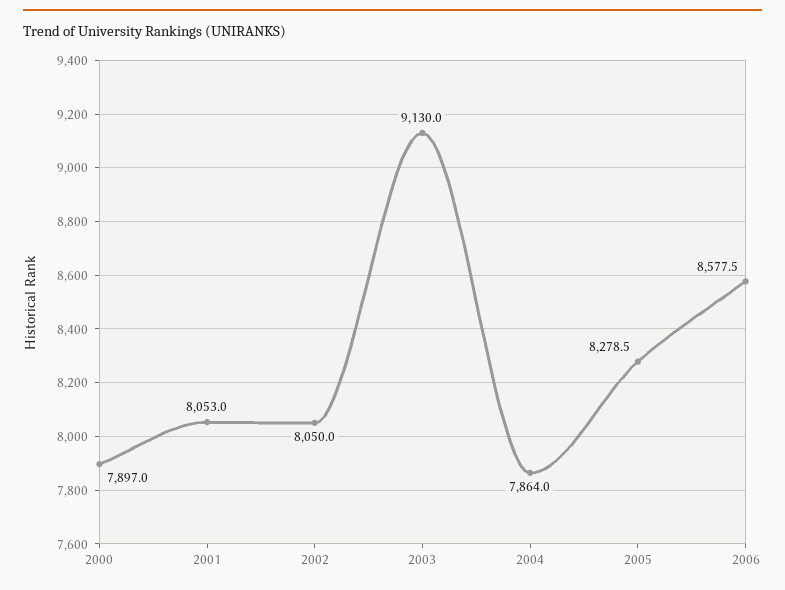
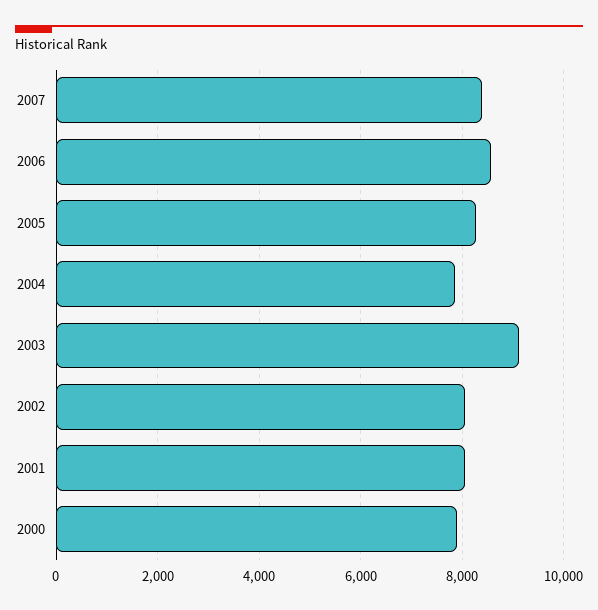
2007: none -> 8400

